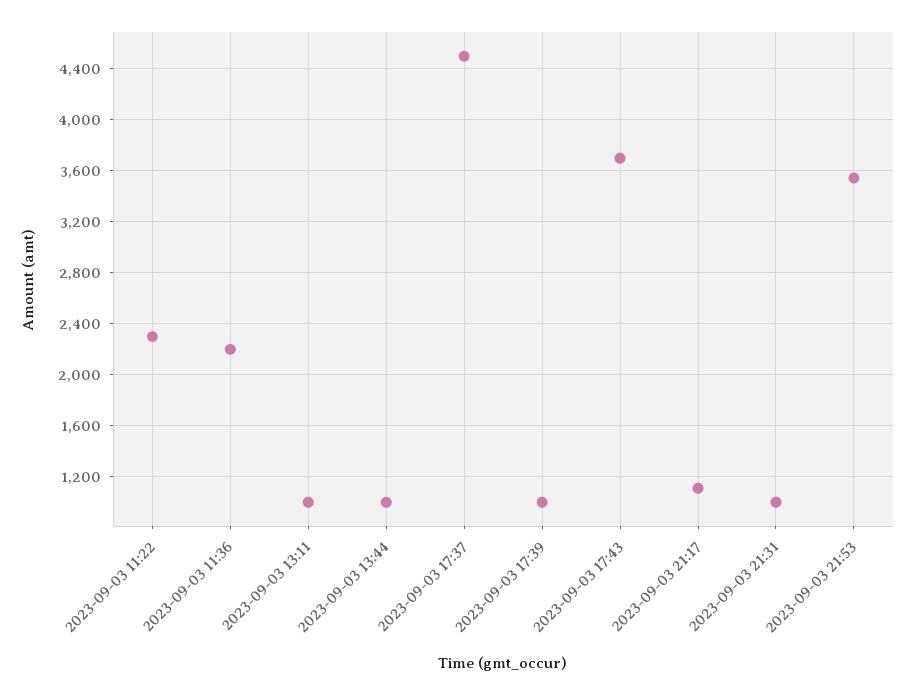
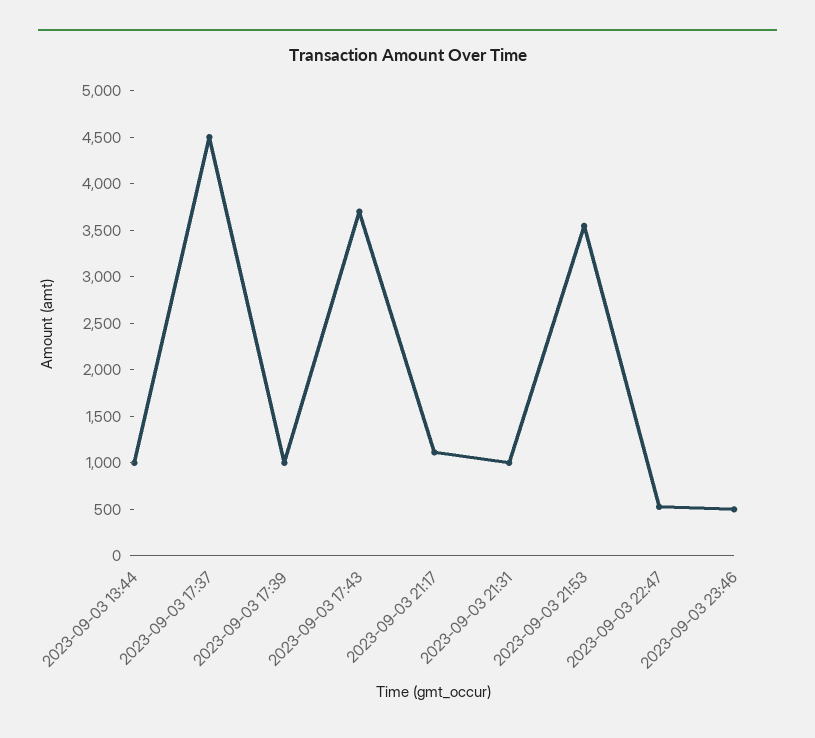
2023-09-03 11:22: 2300 -> none
2023-09-03 11:36: 2200 -> none
2023-09-03 13:11: 1000 -> none
2023-09-03 22:47: none -> 500
2023-09-03 23:46: none -> 500

